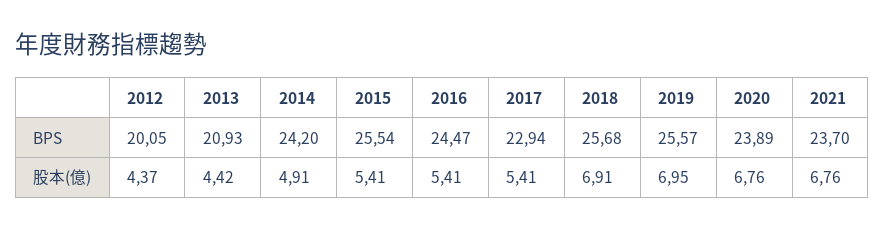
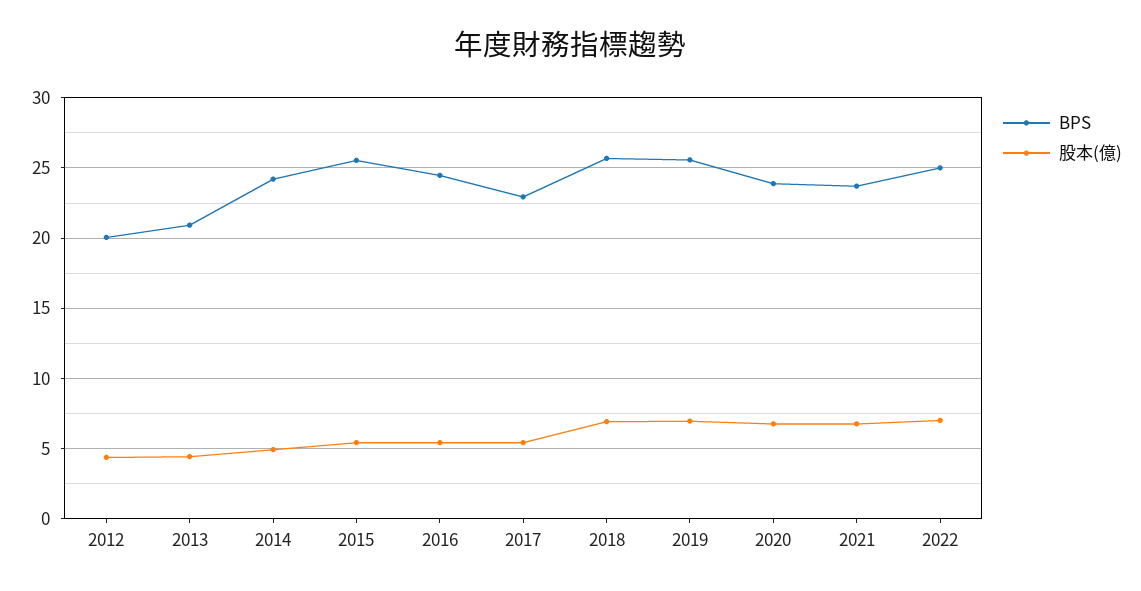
BPS, 2022: none -> 25
股本(億), 2022: none -> 7

